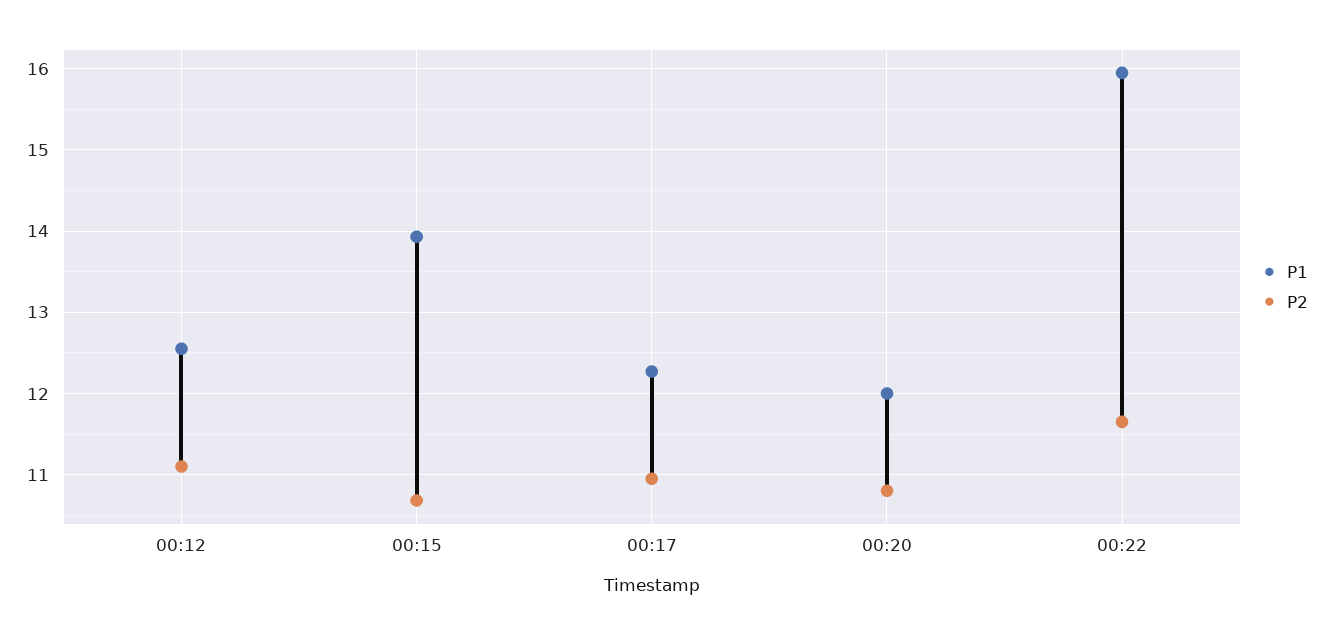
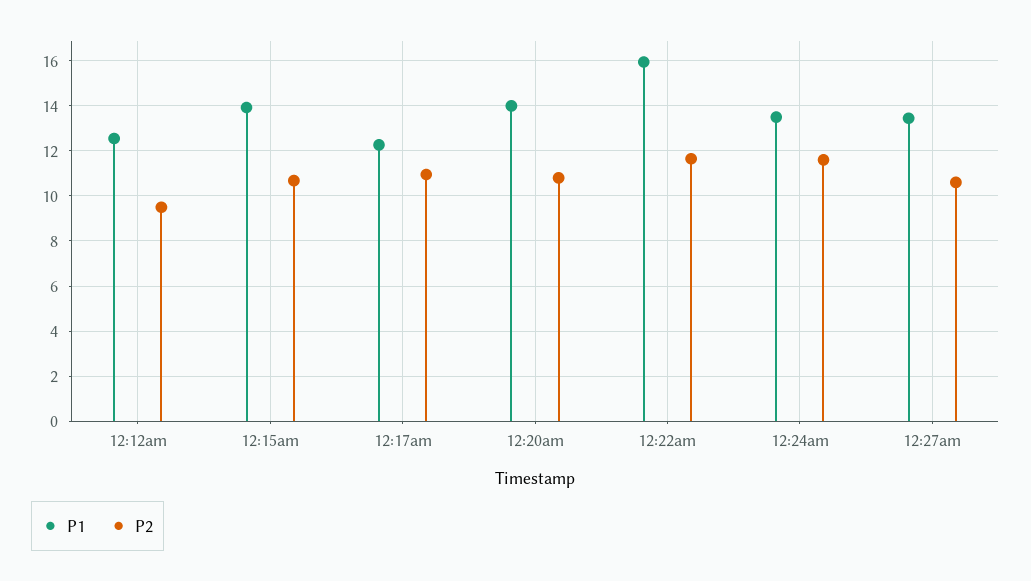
P2, 00:12: 11.1 -> 9.5
P1, 00:20: 12 -> 14
P1, 12:24am: none -> 13.5
P2, 12:24am: none -> 11.5
P1, 12:27am: none -> 13.5
P2, 12:27am: none -> 10.5

